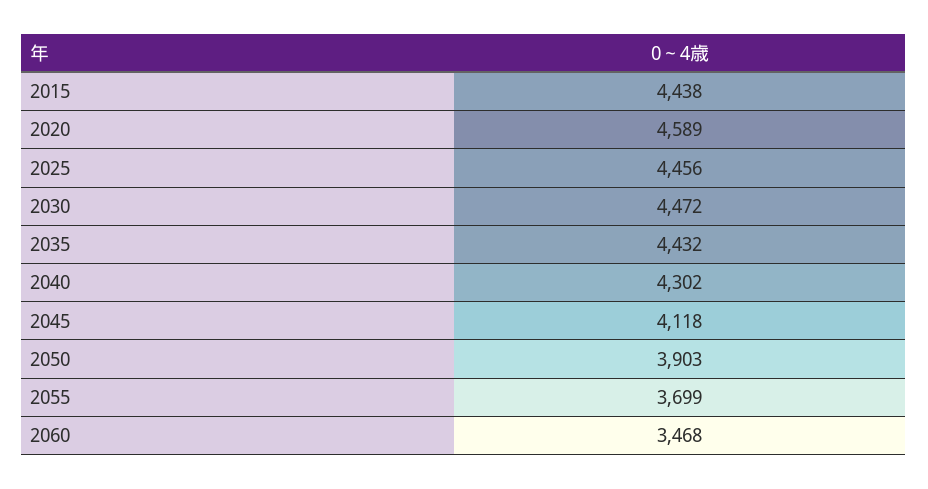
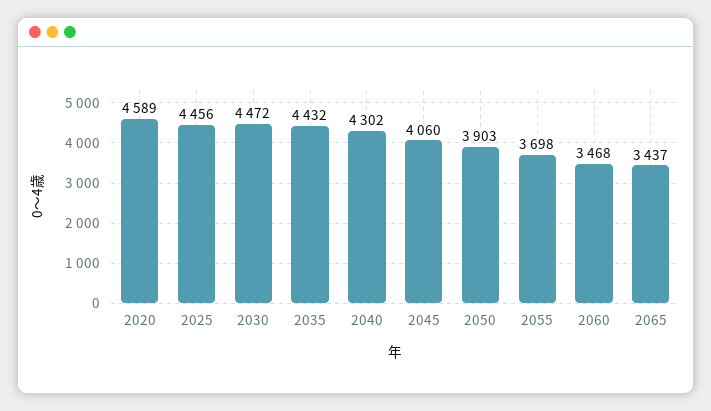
2015: 4438 -> none
2045: 4118 -> 4060
2055: 3699 -> 3698
2065: none -> 3437

